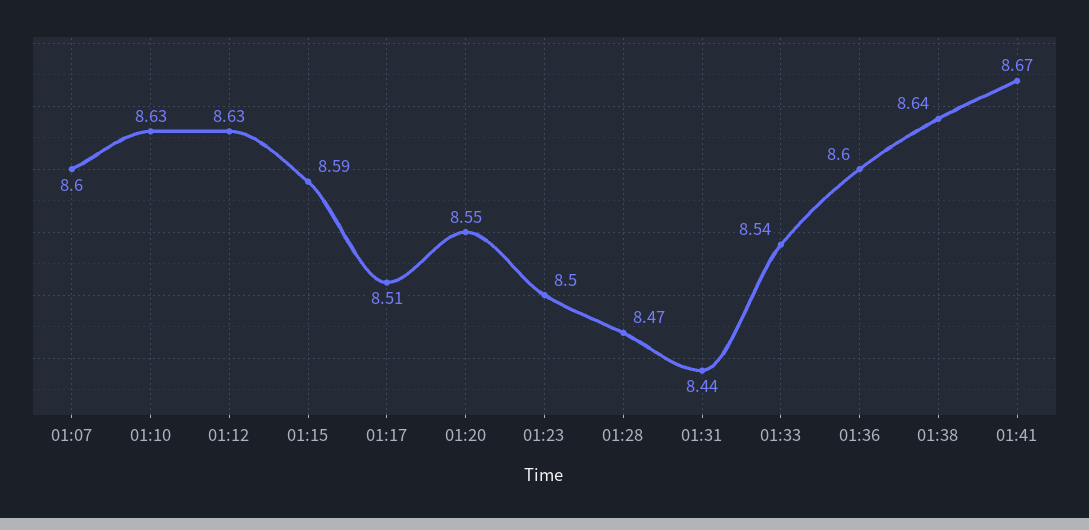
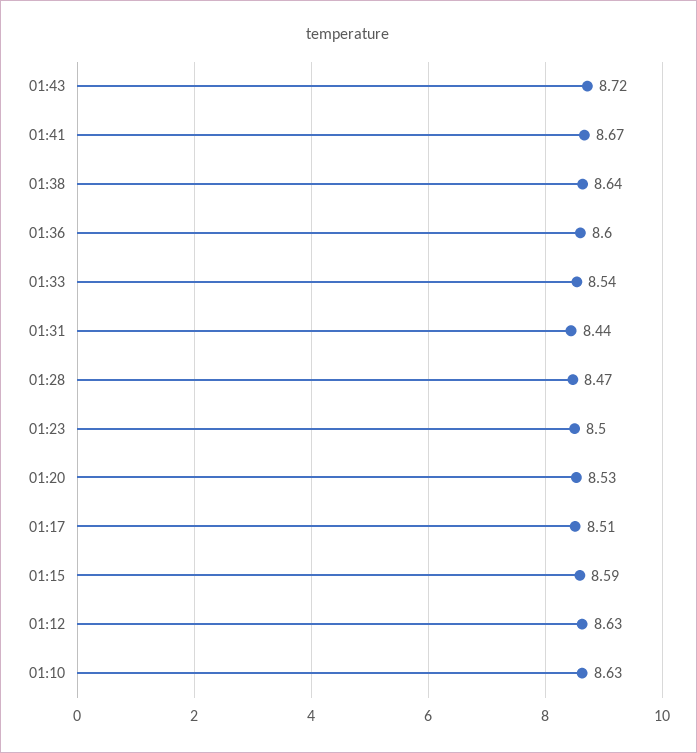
01:07: 8.6 -> none
01:20: 8.55 -> 8.53
01:43: none -> 8.72

